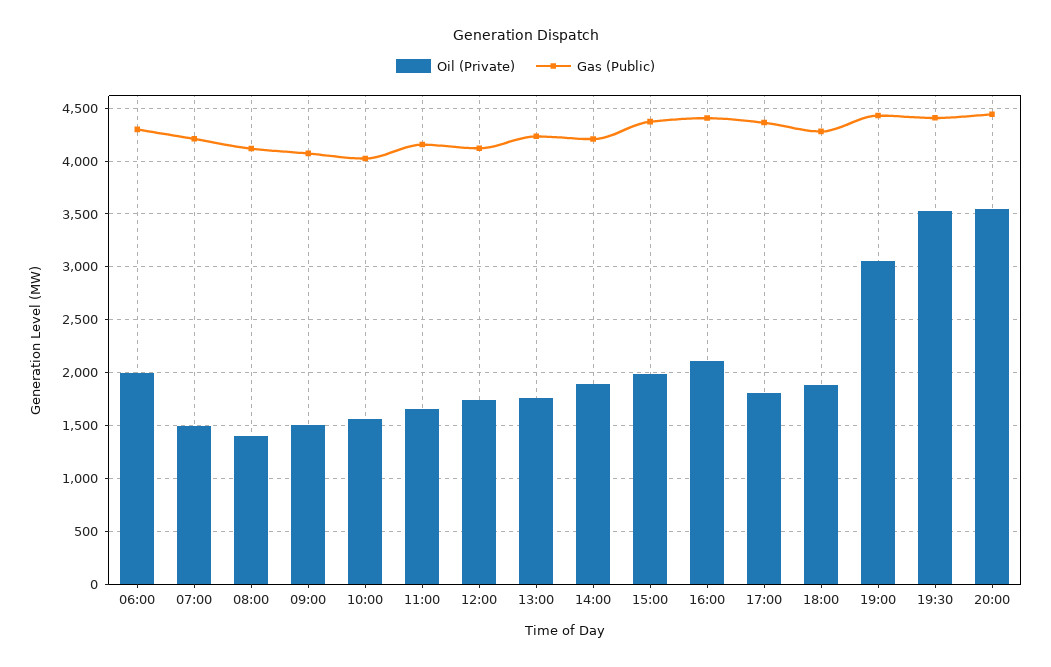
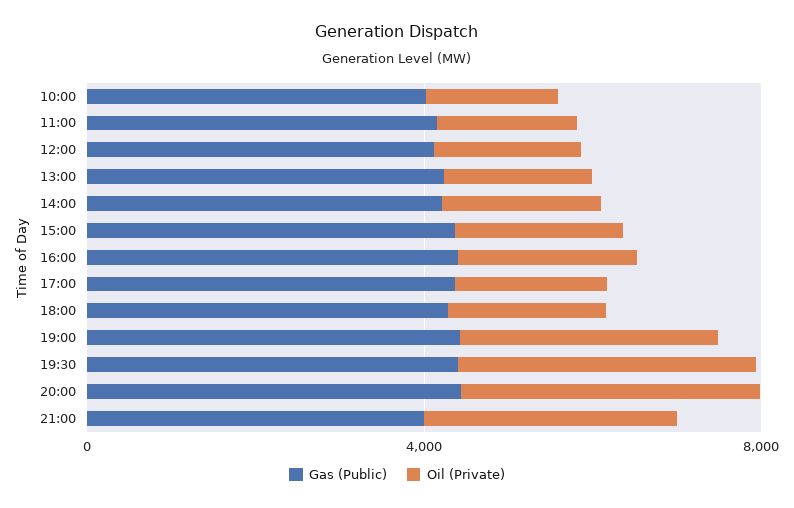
Oil (Private), 06:00: 2000 -> none
Gas (Public), 06:00: 4300 -> none
Oil (Private), 07:00: 1500 -> none
Gas (Public), 07:00: 4200 -> none
Oil (Private), 08:00: 1400 -> none
Gas (Public), 08:00: 4100 -> none
Oil (Private), 09:00: 1500 -> none
Gas (Public), 09:00: 4100 -> none
Gas (Public), 21:00: none -> 4000
Oil (Private), 21:00: none -> 3000

